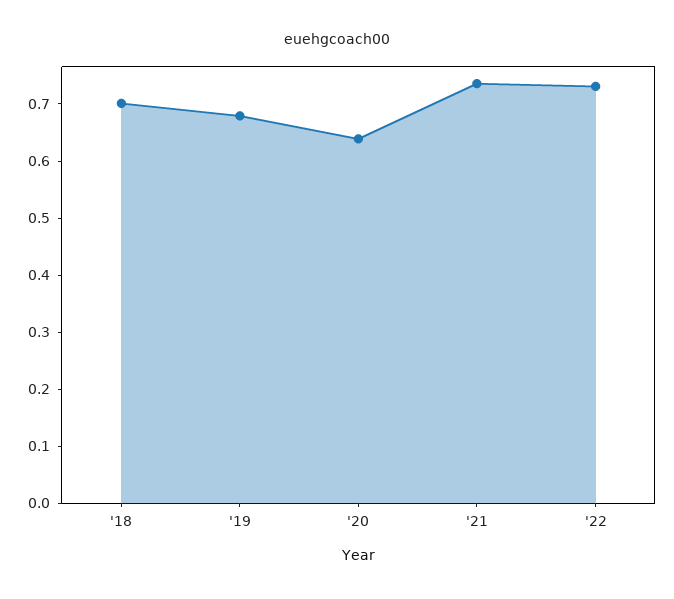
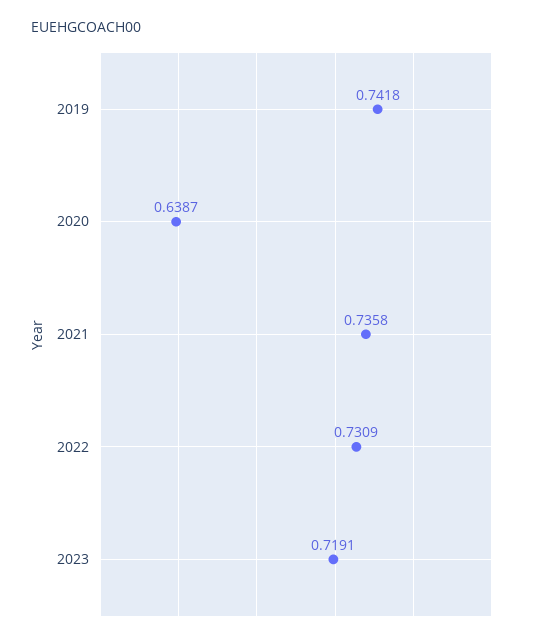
'18: 0.7 -> none
'19: 0.68 -> 0.7418
2023: none -> 0.7191

